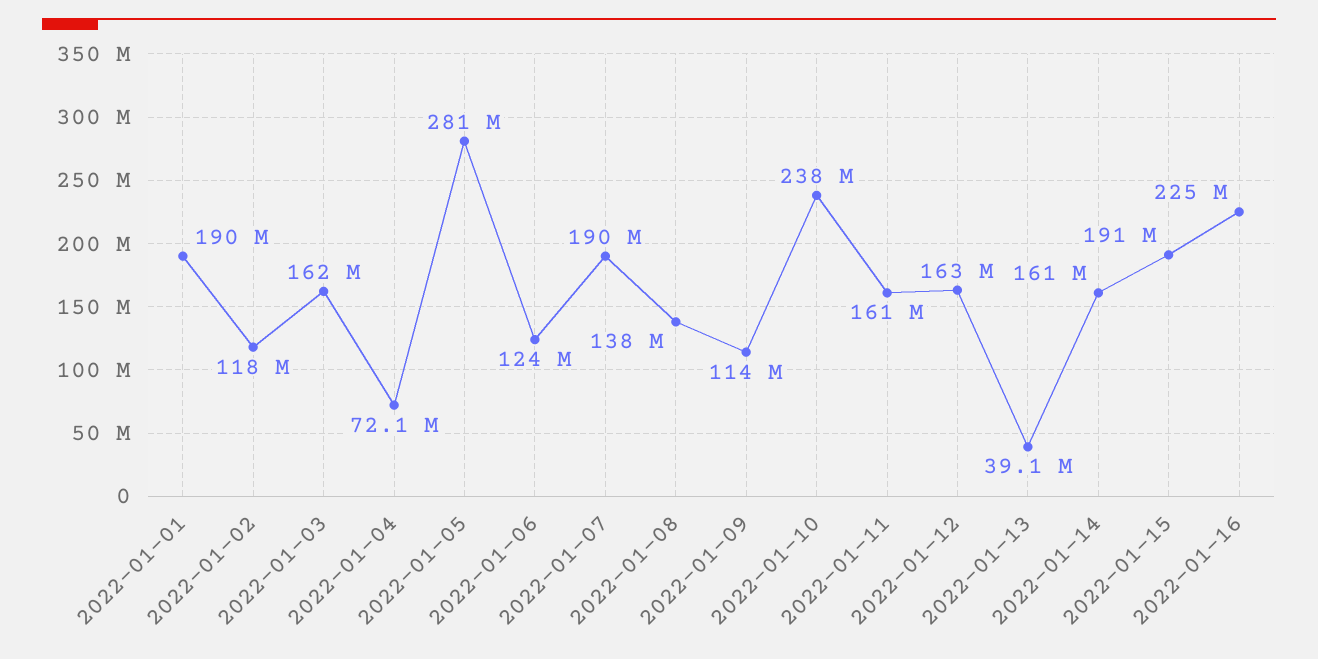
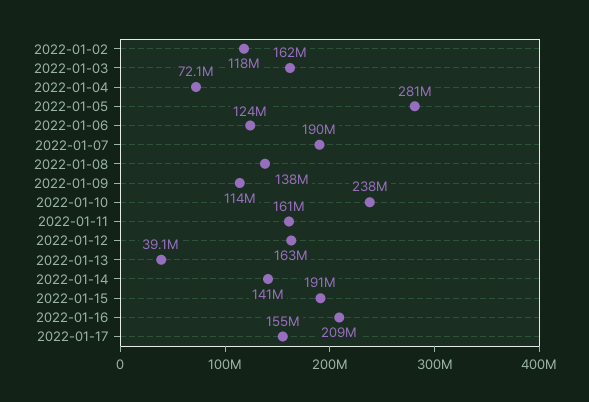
2022-01-01: 190000000 -> none
2022-01-14: 161000000 -> 141000000
2022-01-16: 225000000 -> 209000000
2022-01-17: none -> 155000000

